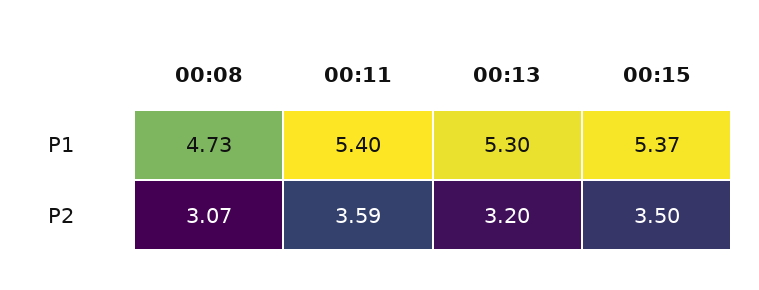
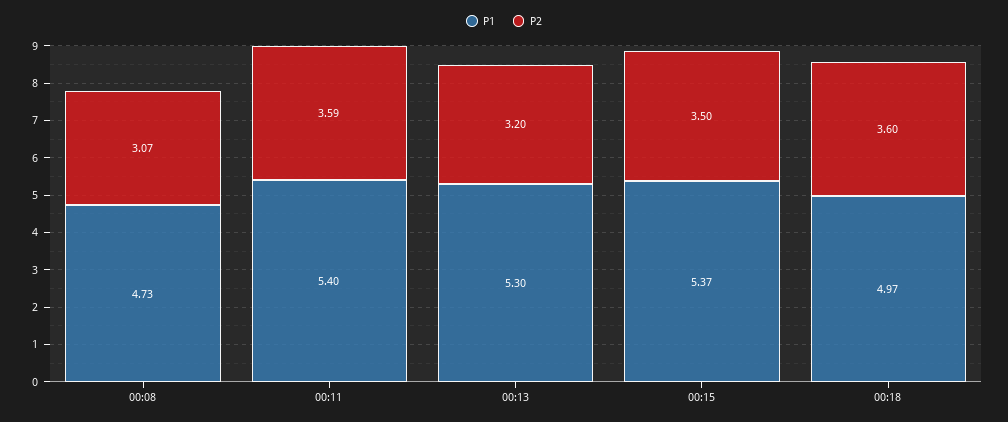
P1, 00:18: none -> 4.97
P2, 00:18: none -> 3.6

